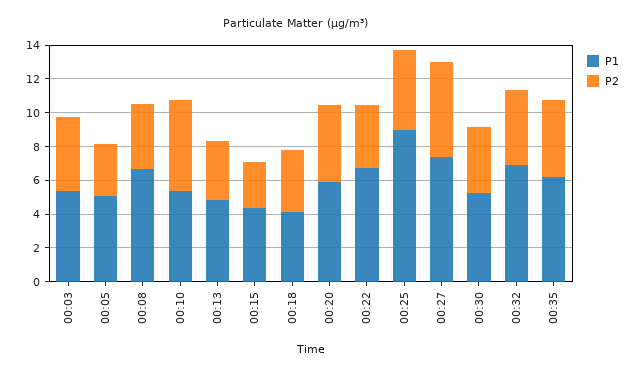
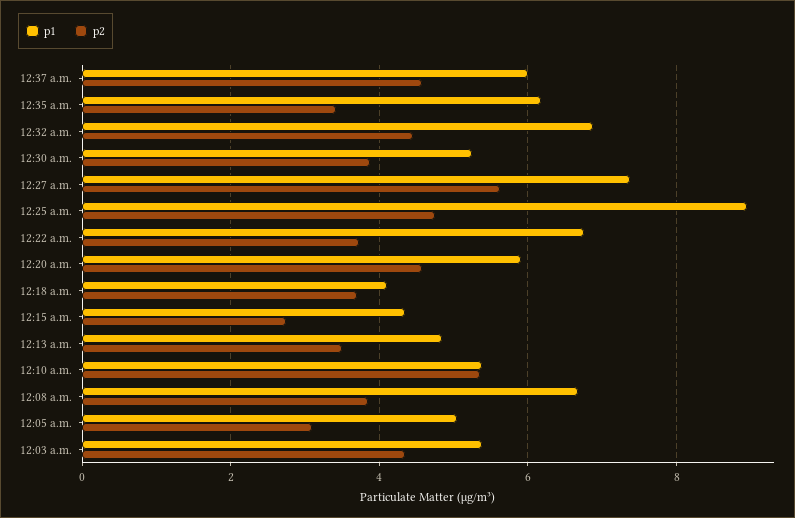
P2, 00:35: 4.5 -> 3.4
P1, 12:37 a.m.: none -> 6
P2, 12:37 a.m.: none -> 4.6

